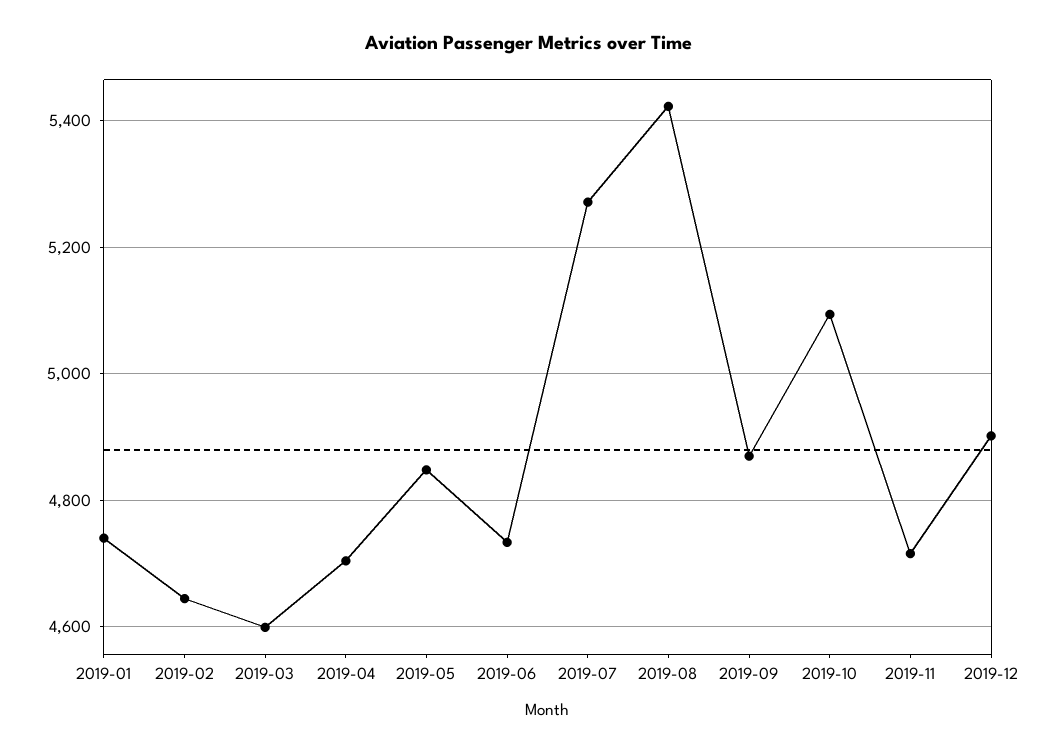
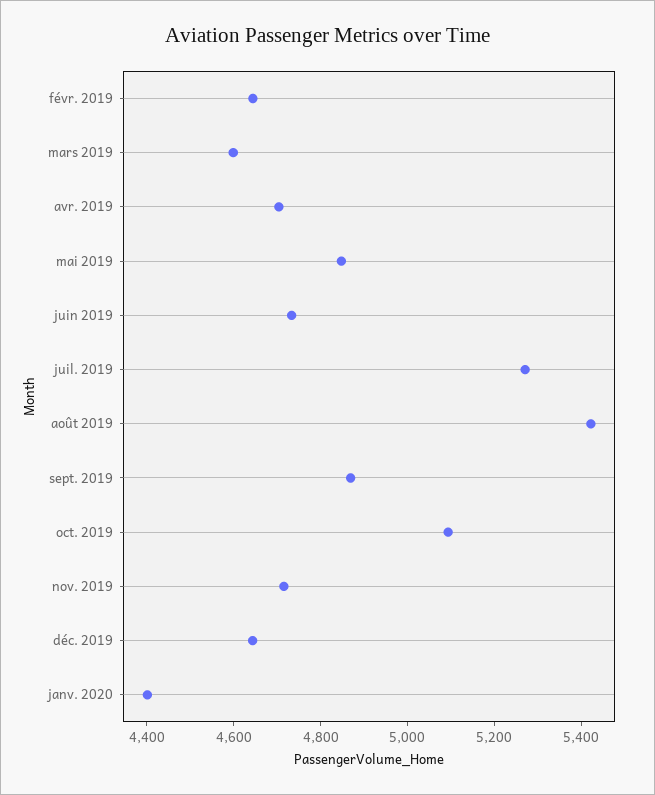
2019-01: 4740 -> none
2019-12: 4900 -> 4650
janv. 2020: none -> 4400

